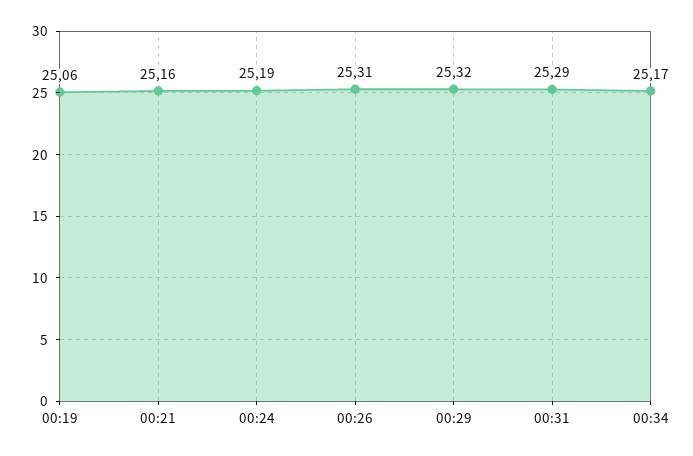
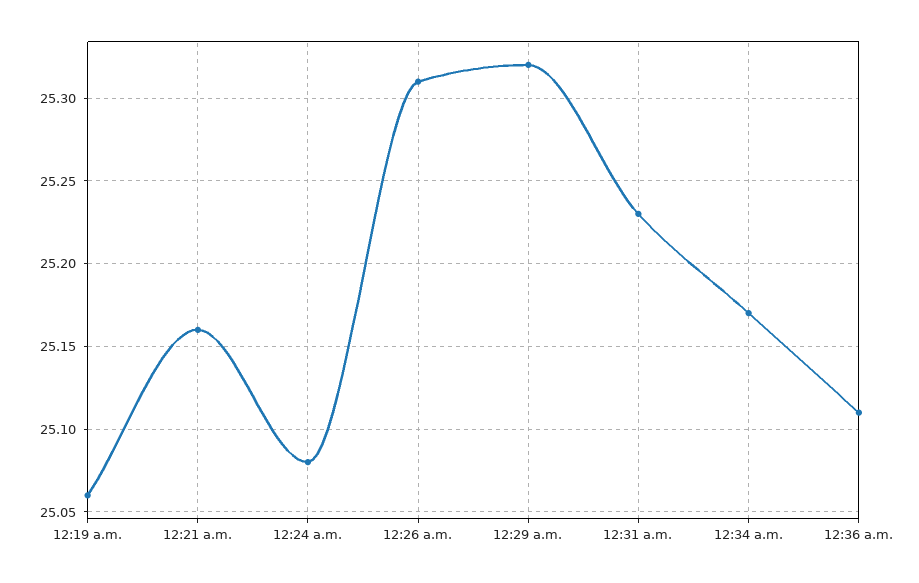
00:24: 25.19 -> 25.08
00:31: 25.29 -> 25.23
12:36 a.m.: none -> 25.11

